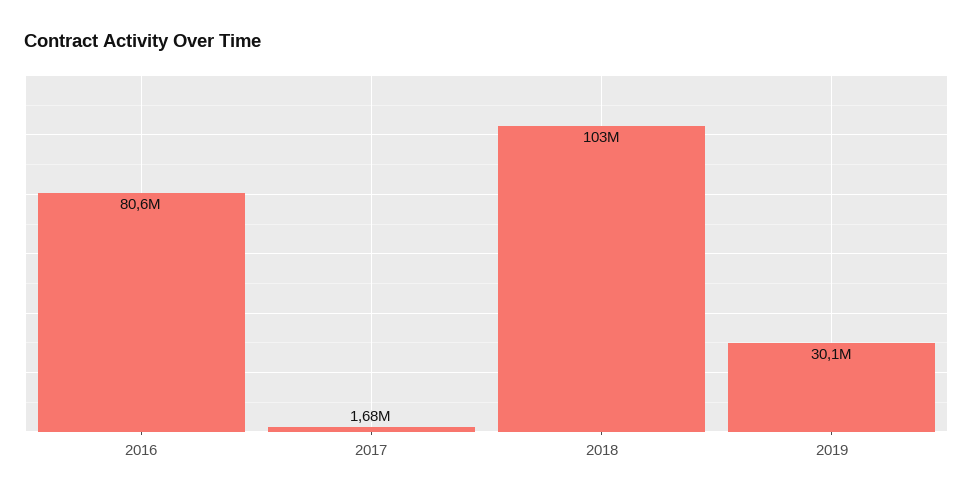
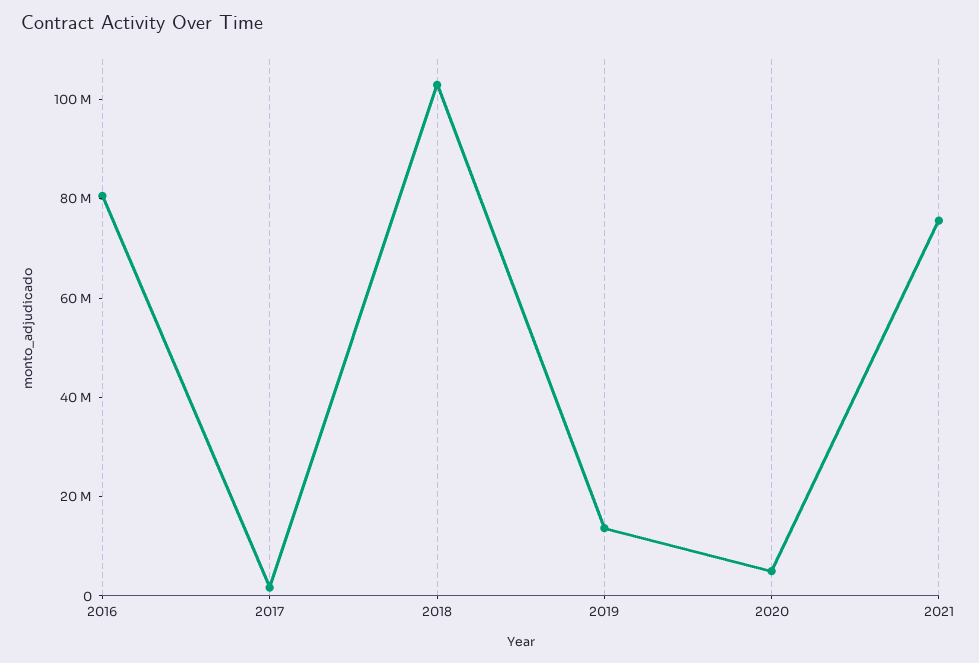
2019: 30100000 -> 15000000
2020: none -> 5000000
2021: none -> 75000000

